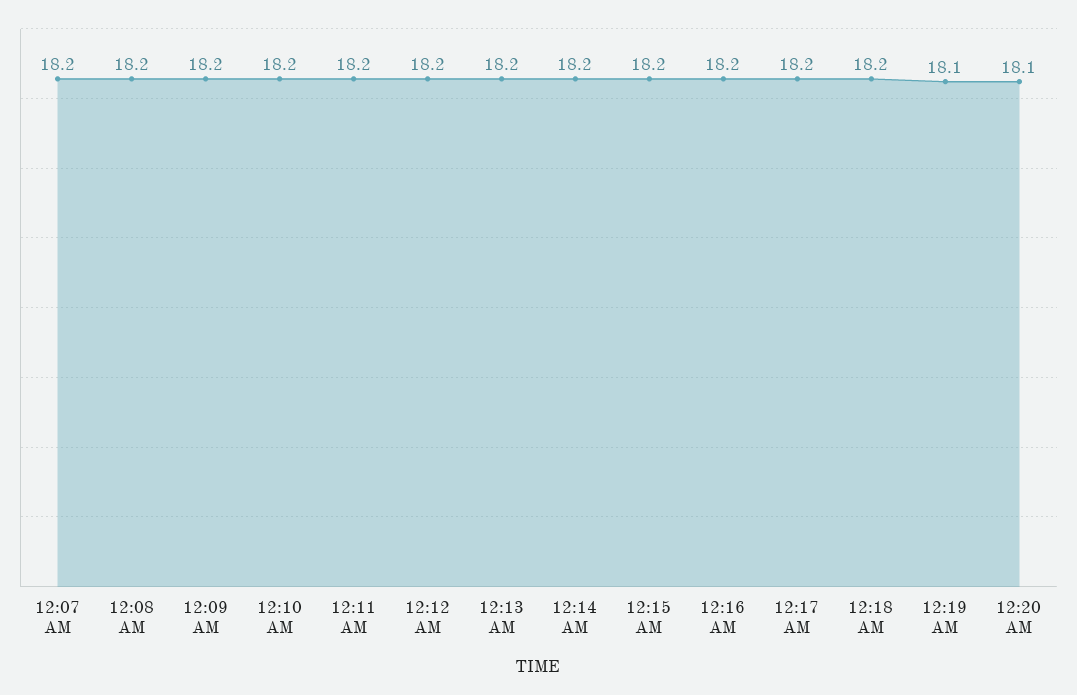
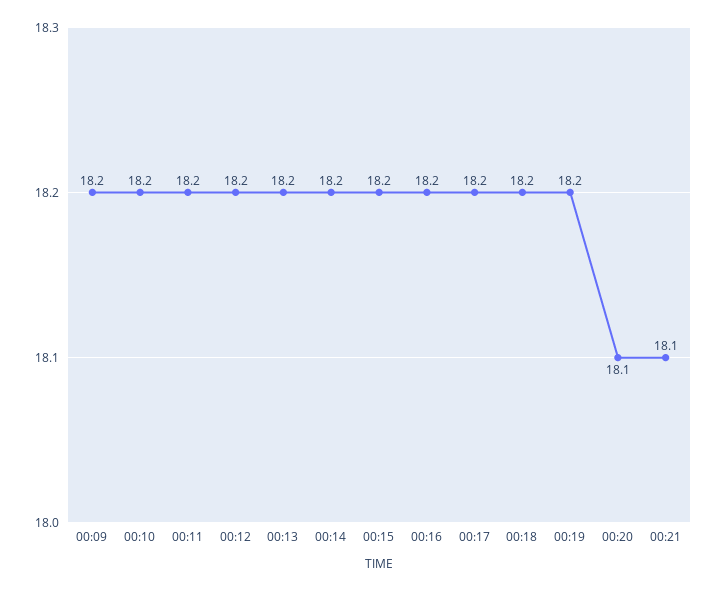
12:07 AM: 18.2 -> none
12:08 AM: 18.2 -> none
12:19 AM: 18.1 -> 18.2
00:21: none -> 18.1

